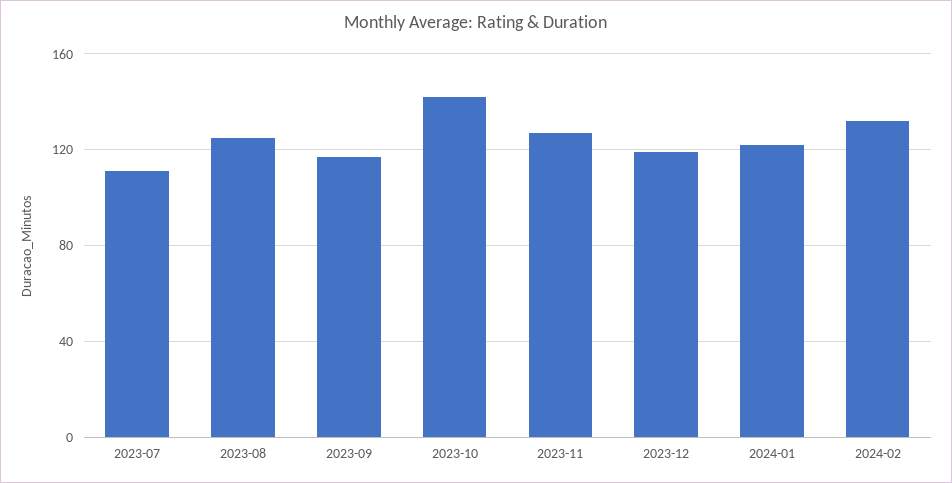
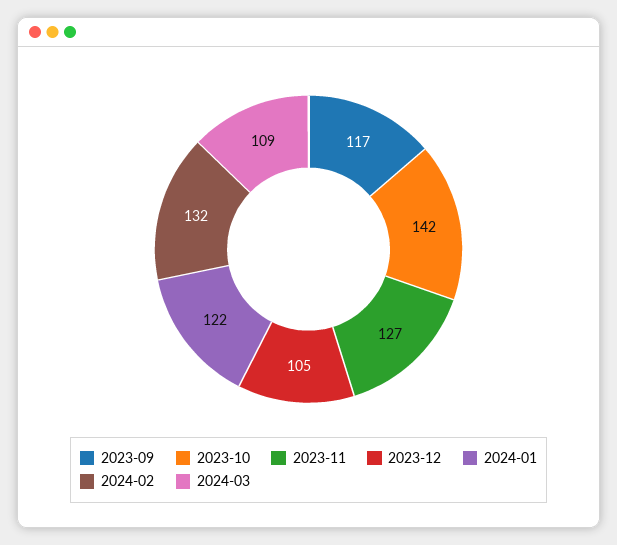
2023-07: 110 -> none
2023-08: 125 -> none
2023-12: 120 -> 105
2024-03: none -> 109

